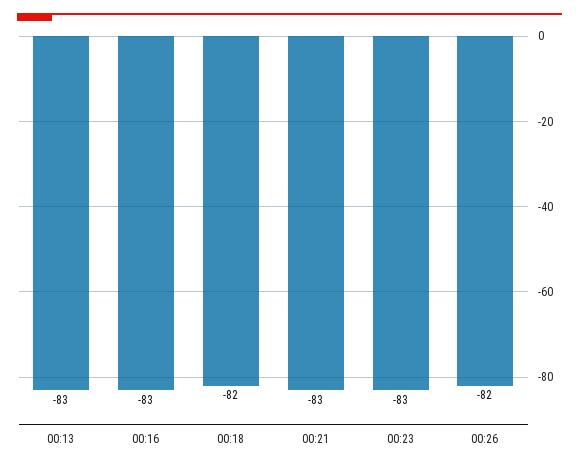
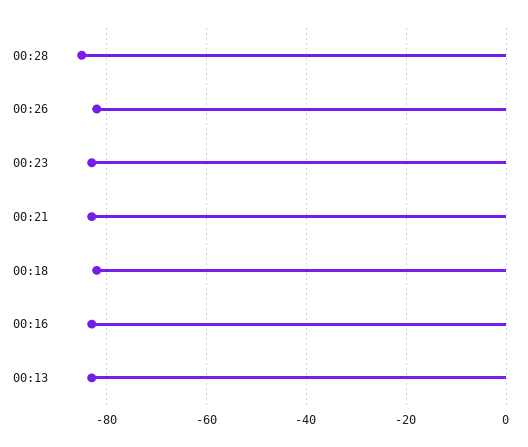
00:28: none -> -85

